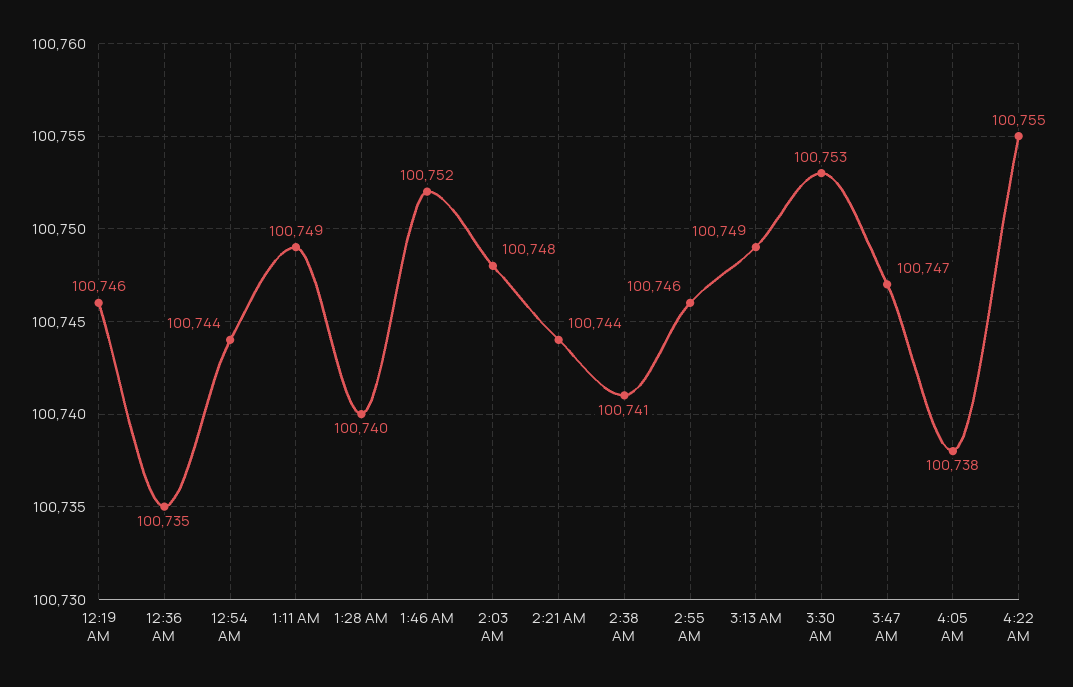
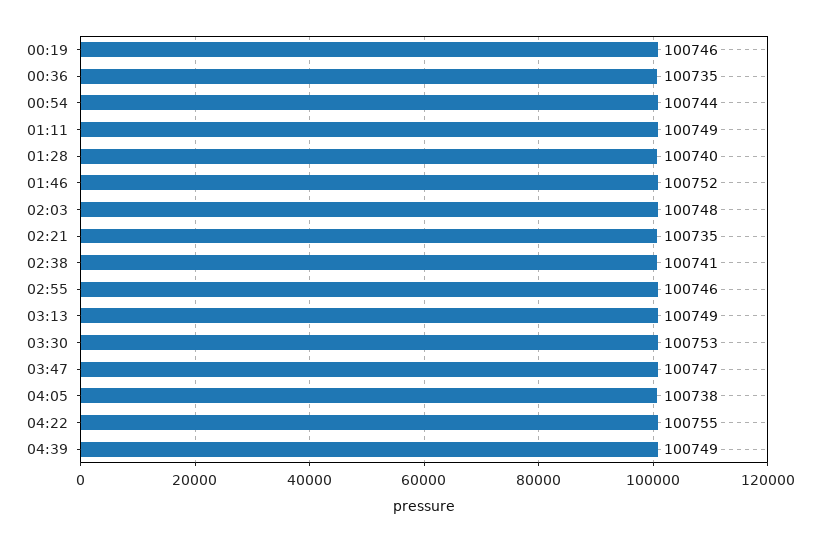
2:21 AM: 100744 -> 100735
04:39: none -> 100749

